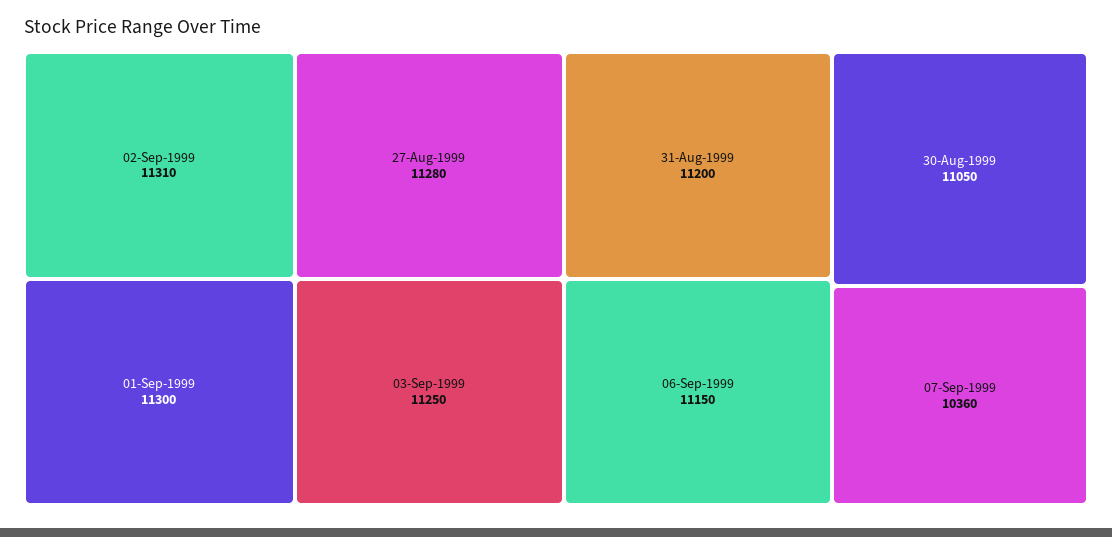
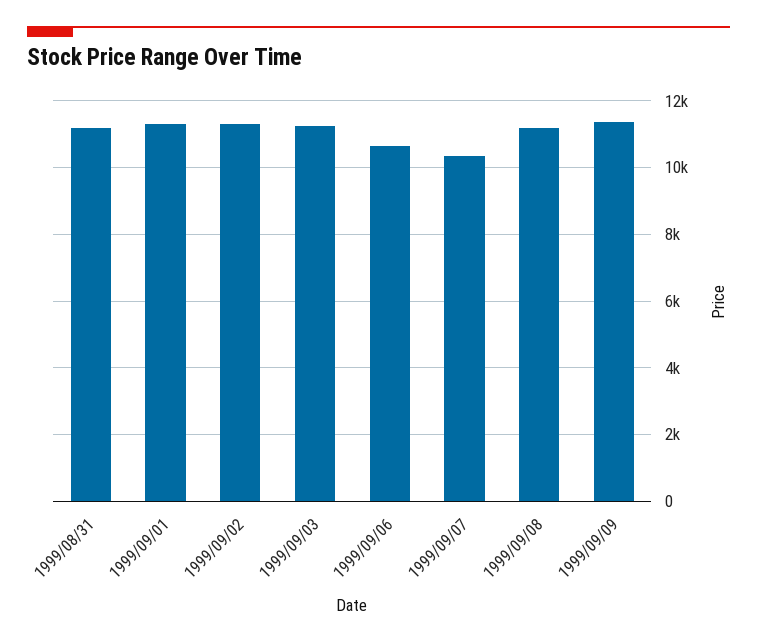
27-Aug-1999: 11280 -> none
06-Sep-1999: 11150 -> 10600
30-Aug-1999: 11050 -> none
1999/09/08: none -> 11200
1999/09/09: none -> 11400

